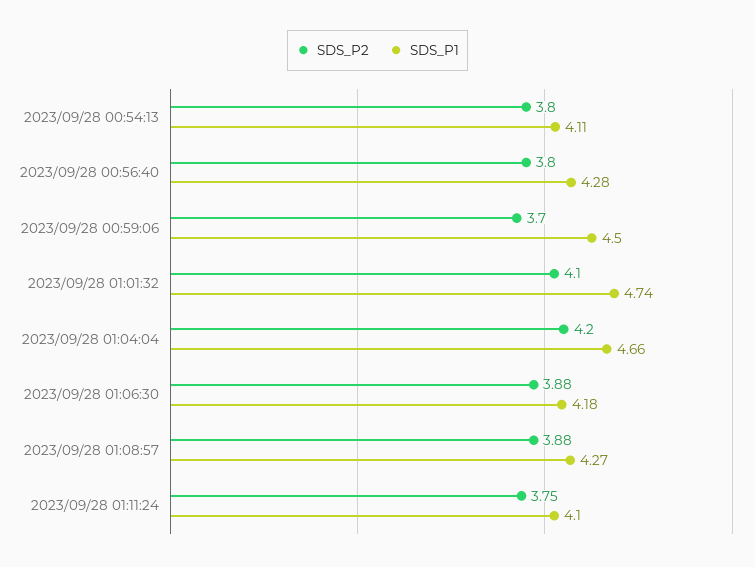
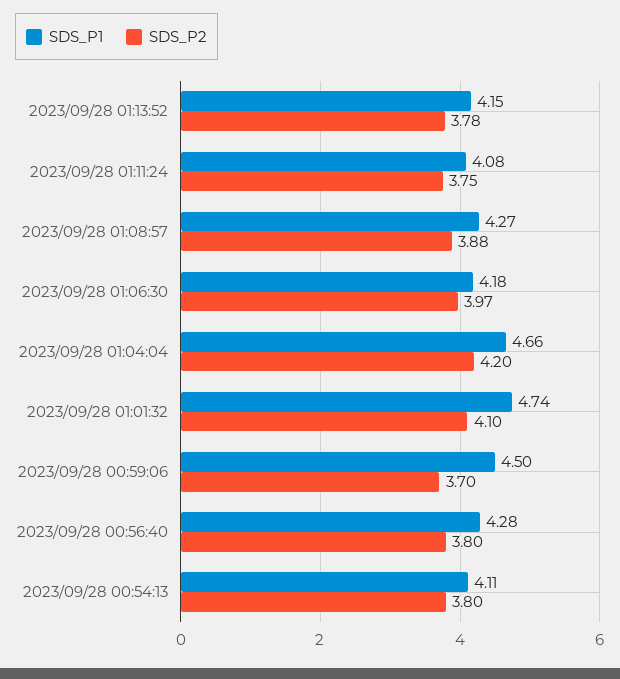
SDS_P2, 2023/09/28 01:06:30: 3.88 -> 3.97
SDS_P1, 2023/09/28 01:11:24: 4.1 -> 4.08
SDS_P1, 2023/09/28 01:13:52: none -> 4.15
SDS_P2, 2023/09/28 01:13:52: none -> 3.78

